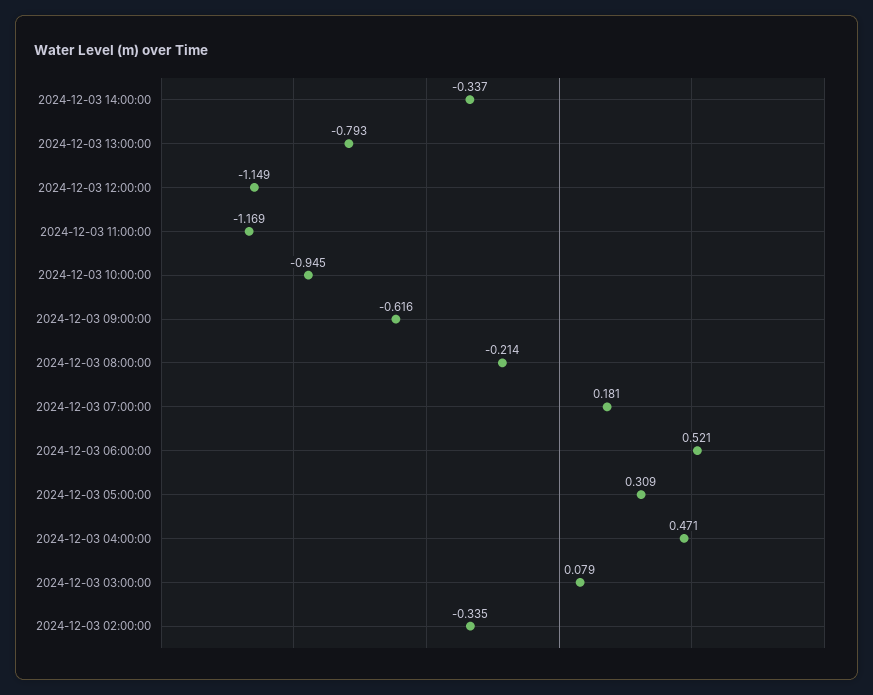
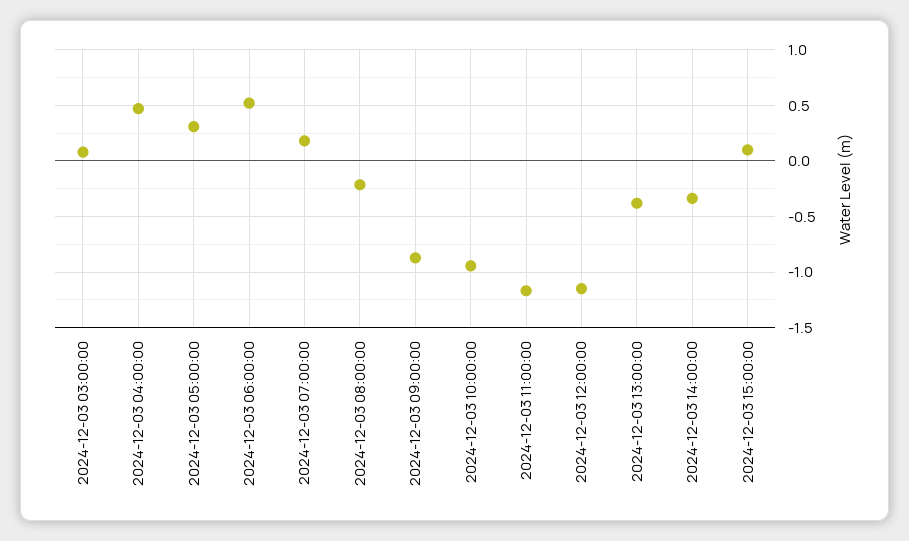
2024-12-03 13:00:00: -0.793 -> -0.4
2024-12-03 09:00:00: -0.616 -> -0.9
2024-12-03 02:00:00: -0.335 -> none
2024-12-03 15:00:00: none -> 0.1

